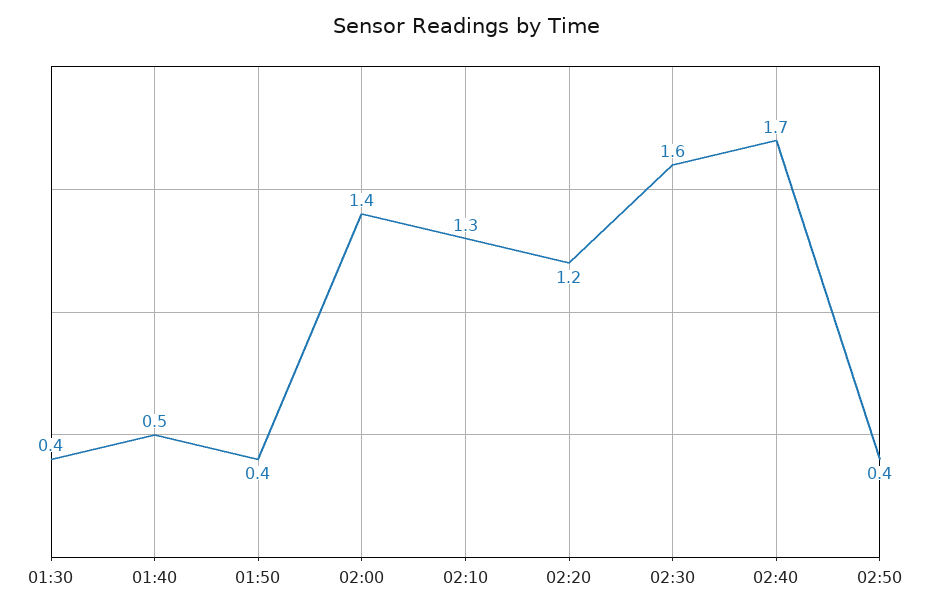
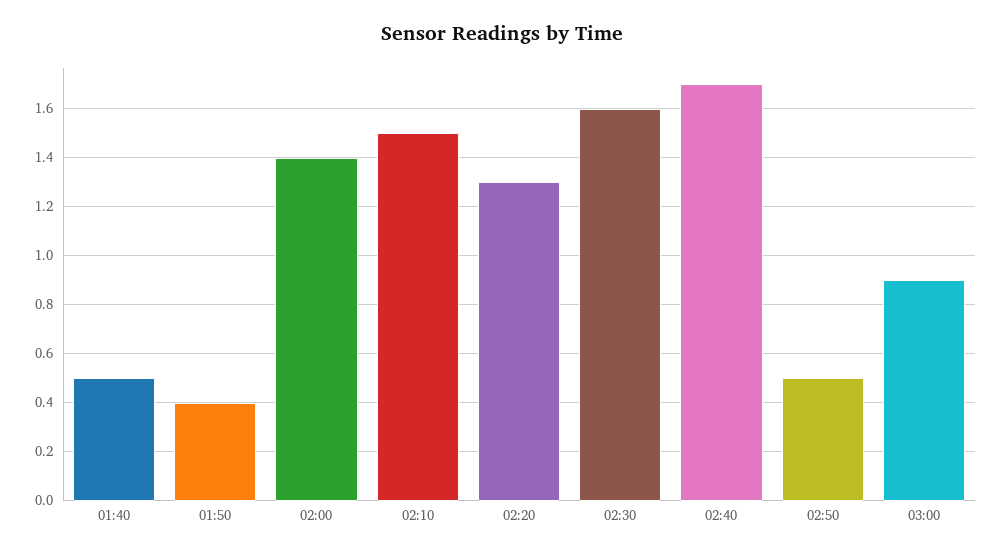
01:30: 0.4 -> none
02:10: 1.3 -> 1.5
02:20: 1.2 -> 1.3
02:50: 0.4 -> 0.5
03:00: none -> 0.9

